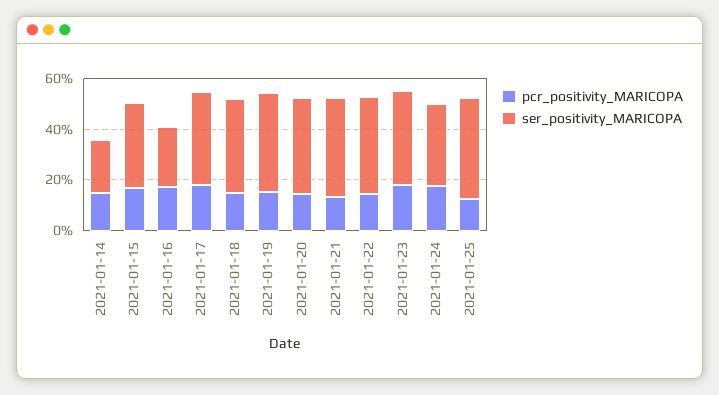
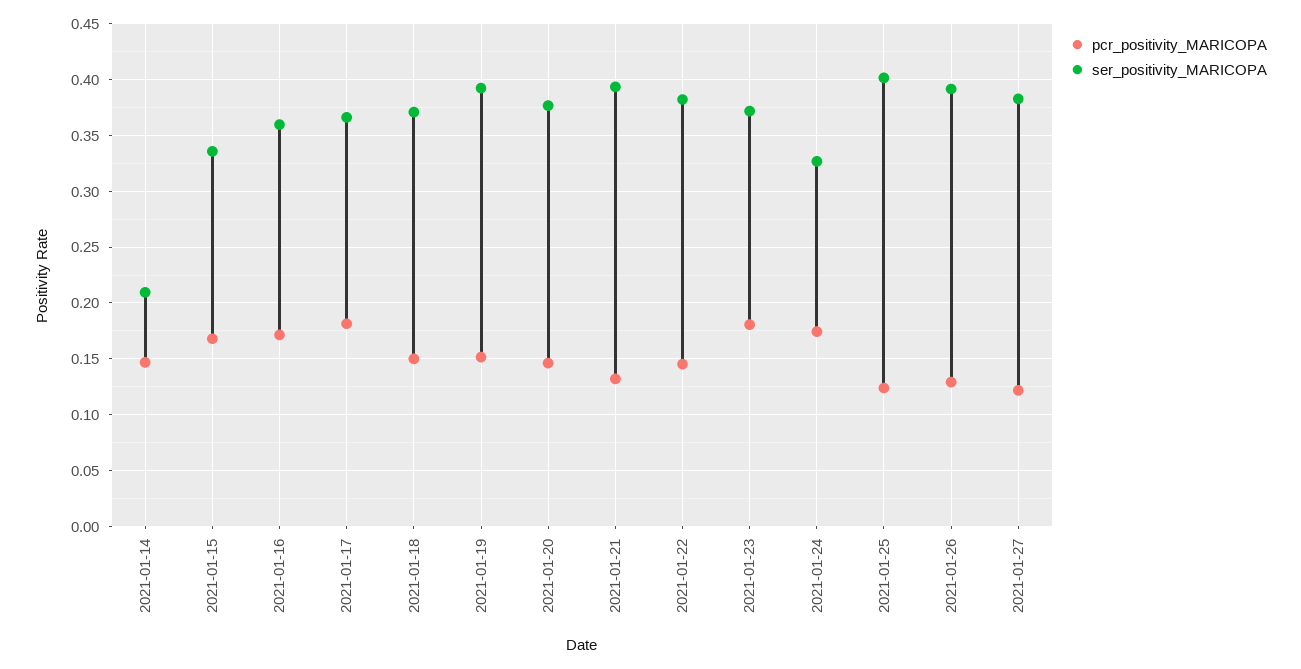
ser_positivity_MARICOPA, 2021-01-16: 0.25 -> 0.36
pcr_positivity_MARICOPA, 2021-01-26: none -> 0.13
ser_positivity_MARICOPA, 2021-01-26: none -> 0.39
pcr_positivity_MARICOPA, 2021-01-27: none -> 0.12
ser_positivity_MARICOPA, 2021-01-27: none -> 0.38

